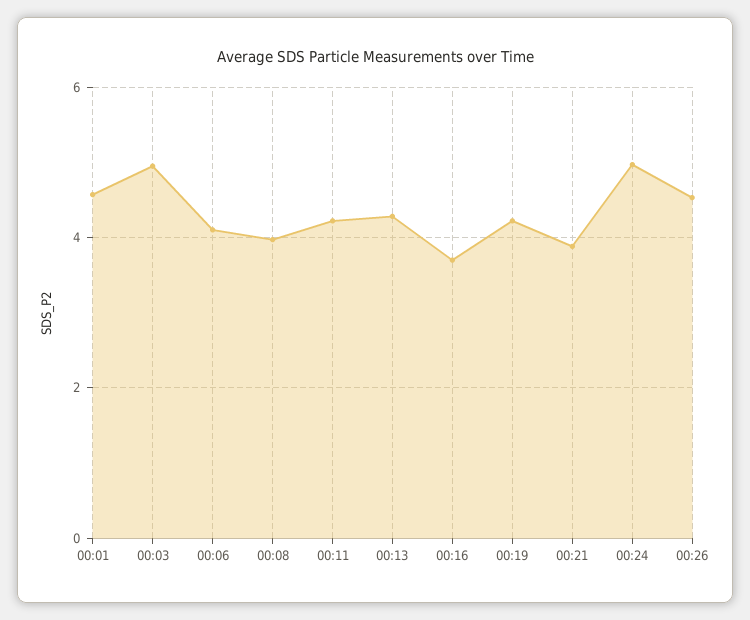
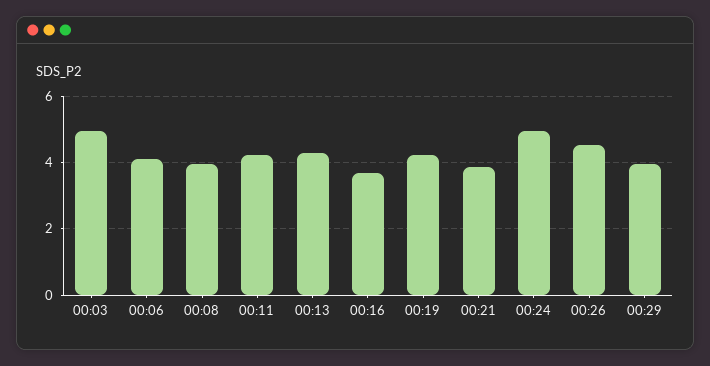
00:01: 4.6 -> none
00:29: none -> 4

